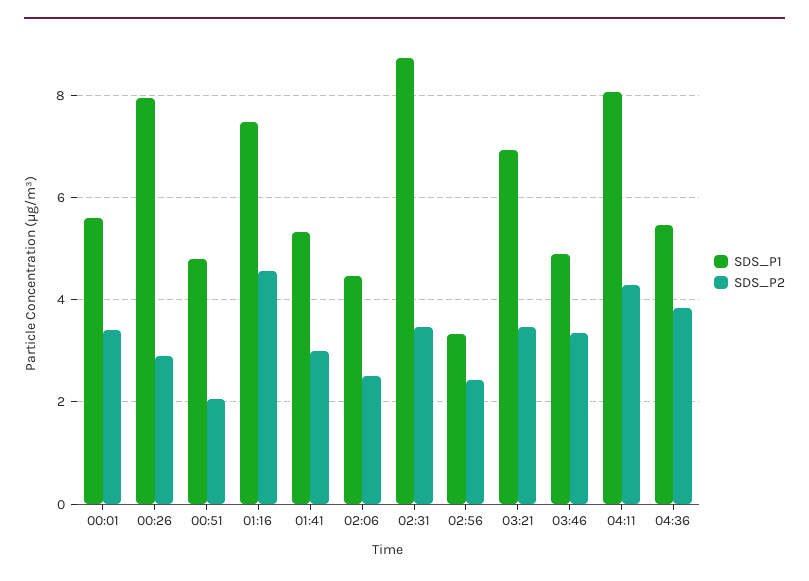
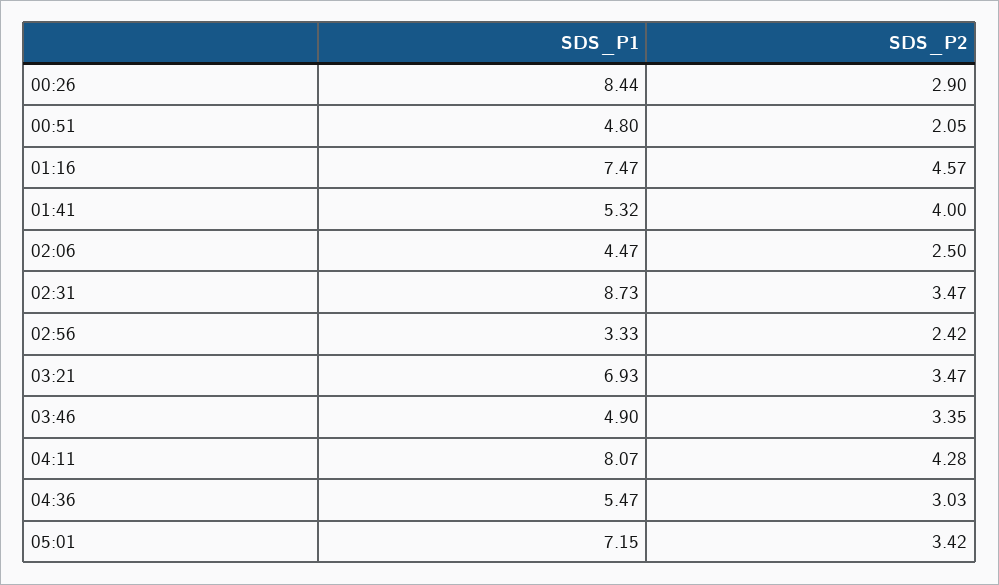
SDS_P1, 00:01: 5.6 -> none
SDS_P2, 00:01: 3.4 -> none
SDS_P1, 00:26: 8 -> 8.44
SDS_P2, 01:41: 3 -> 4
SDS_P2, 04:36: 3.8 -> 3.03
SDS_P1, 05:01: none -> 7.15
SDS_P2, 05:01: none -> 3.42

